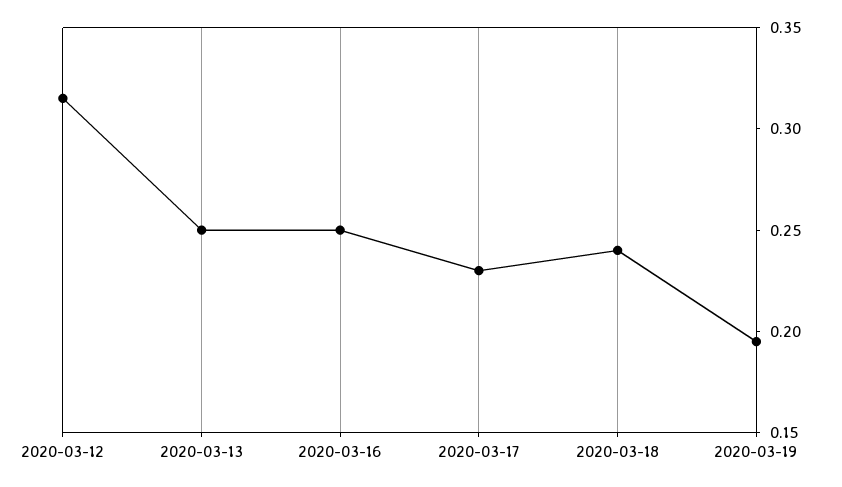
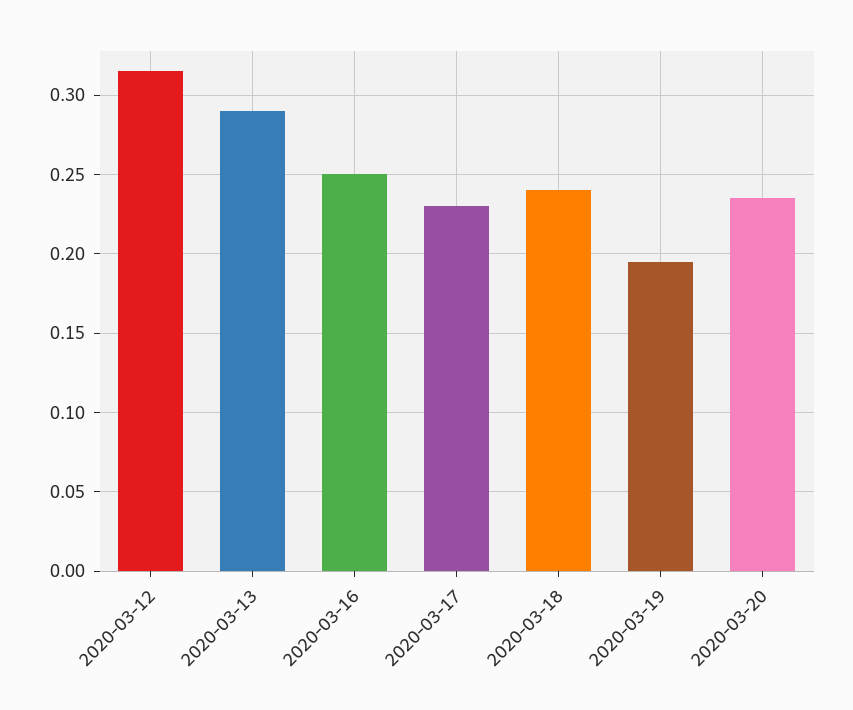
2020-03-13: 0.25 -> 0.29
2020-03-20: none -> 0.235

